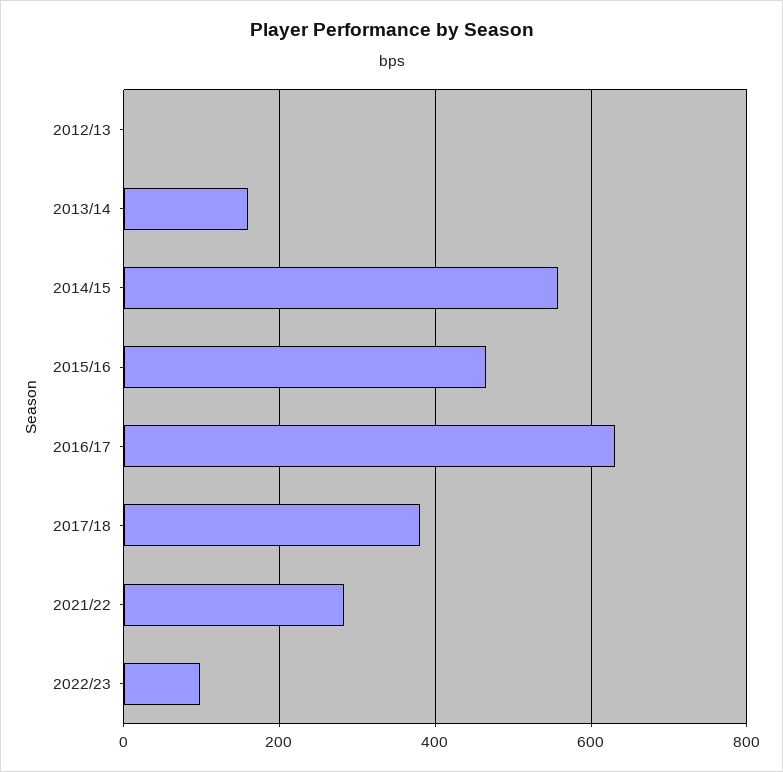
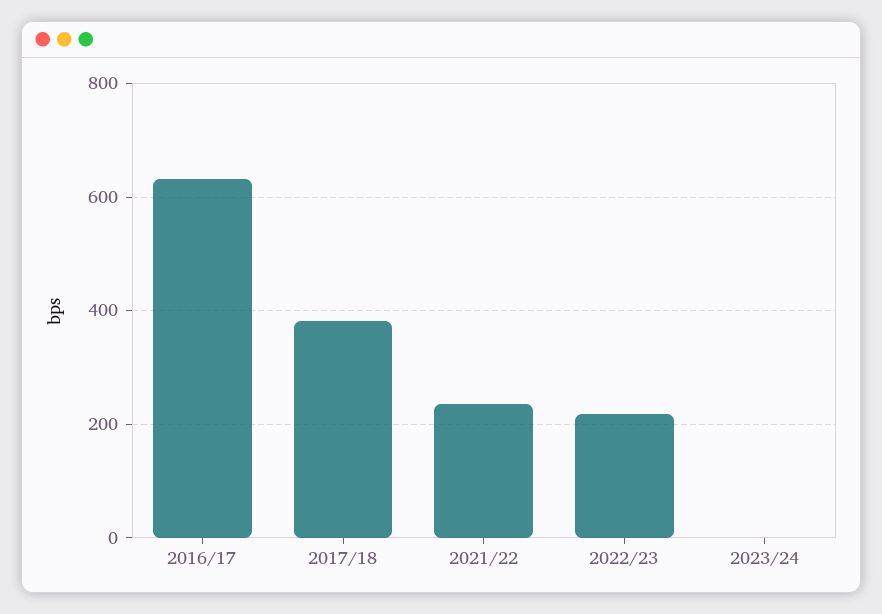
2012/13: 0 -> none
2013/14: 160 -> none
2014/15: 560 -> none
2015/16: 460 -> none
2021/22: 280 -> 240
2022/23: 100 -> 220
2023/24: none -> 0

